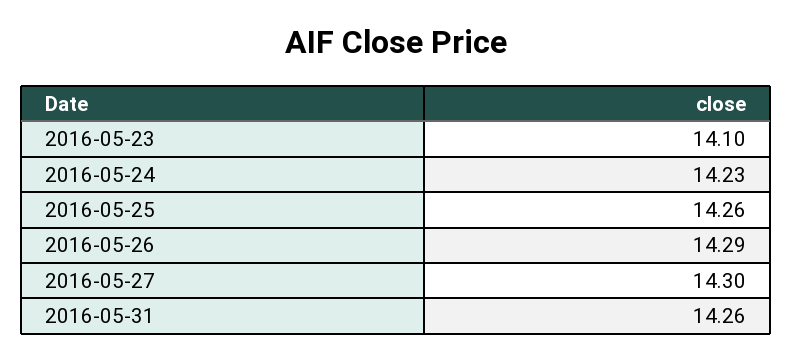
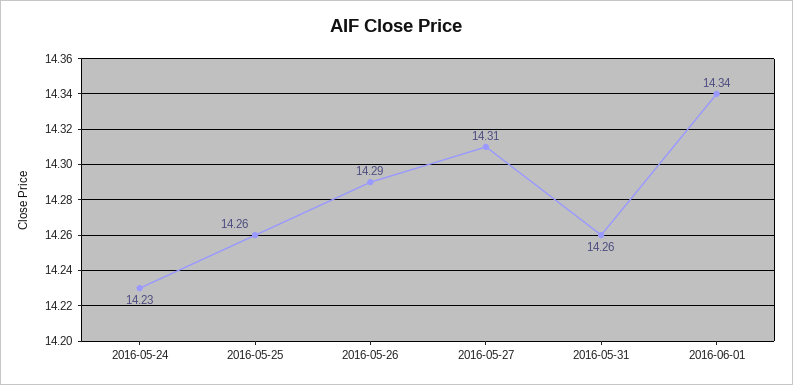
2016-05-23: 14.1 -> none
2016-05-27: 14.3 -> 14.31
2016-06-01: none -> 14.34

